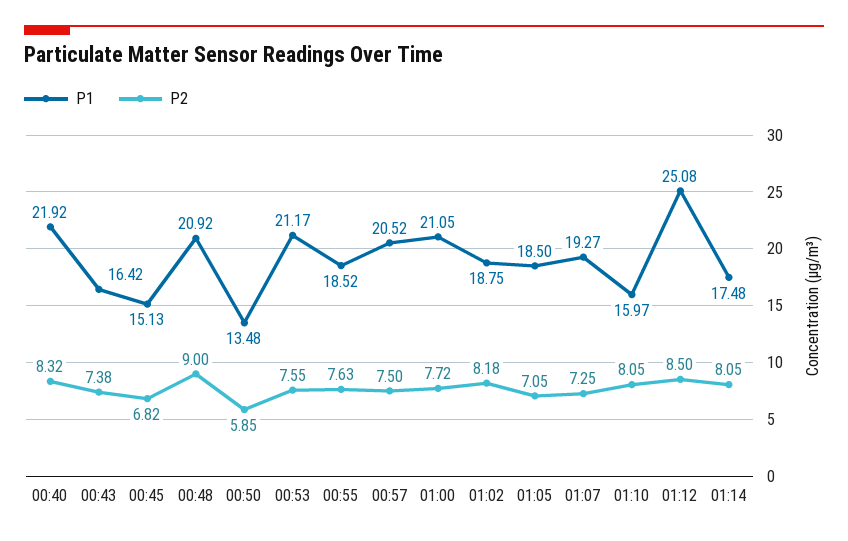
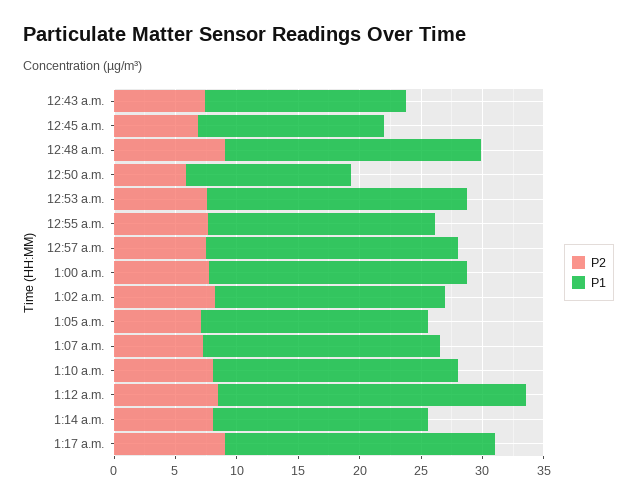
P1, 00:40: 21.92 -> none
P2, 00:40: 8.32 -> none
P1, 01:10: 15.97 -> 20
P2, 1:17 a.m.: none -> 9
P1, 1:17 a.m.: none -> 22

